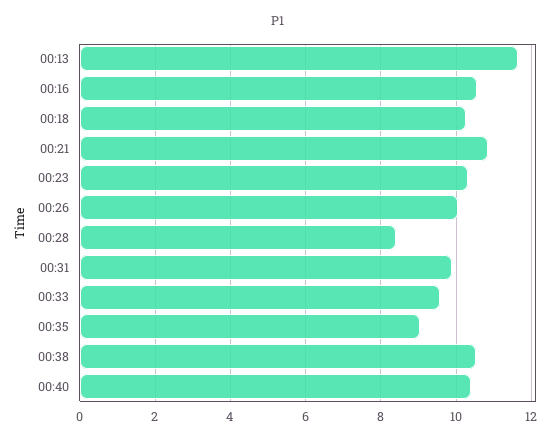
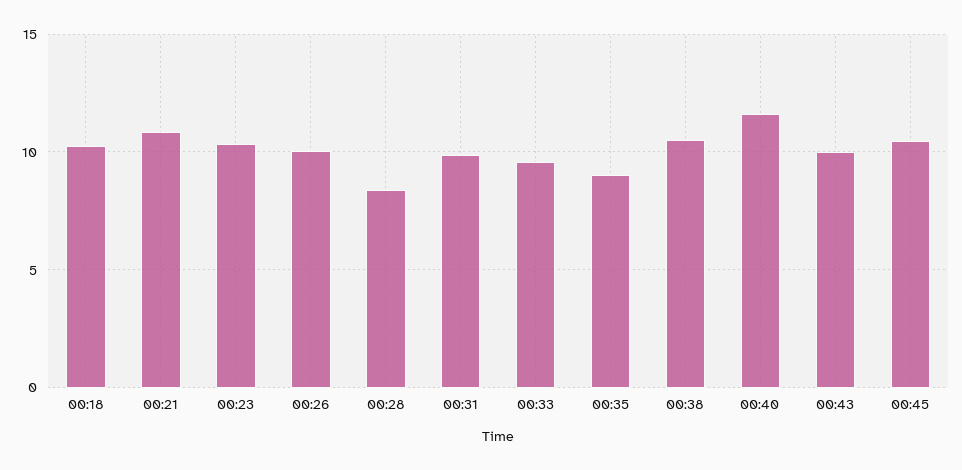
00:13: 11.6 -> none
00:16: 10.6 -> none
00:40: 10.4 -> 11.5
00:43: none -> 10
00:45: none -> 10.5

